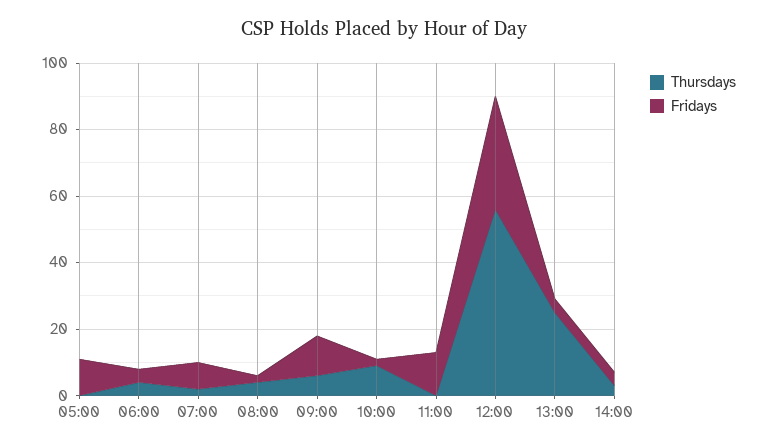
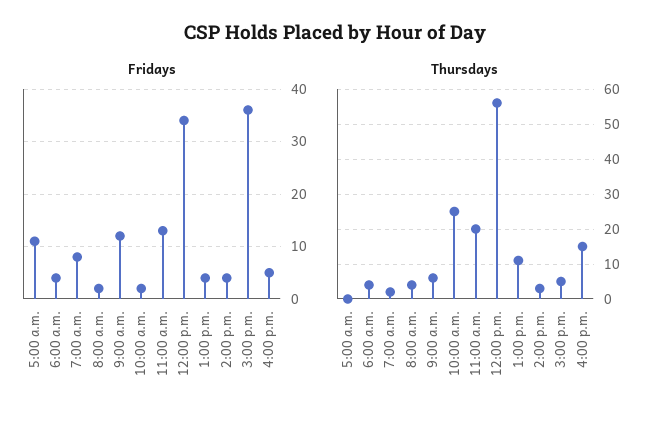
Thursdays, 10:00: 10 -> 25
Thursdays, 11:00: 0 -> 20
Thursdays, 13:00: 25 -> 10
Fridays, 3:00 p.m.: none -> 35
Fridays, 4:00 p.m.: none -> 5
Thursdays, 3:00 p.m.: none -> 5
Thursdays, 4:00 p.m.: none -> 15

